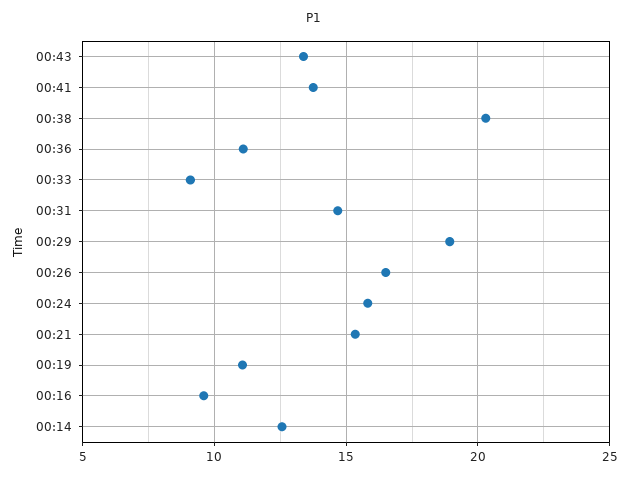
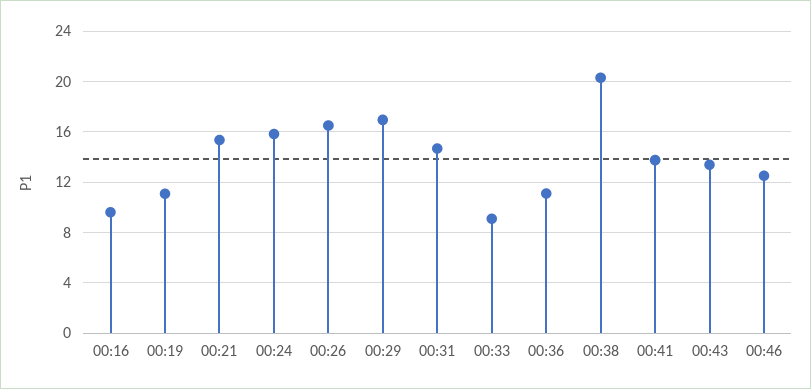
00:29: 19 -> 17
00:14: 12.5 -> none
00:46: none -> 12.5

